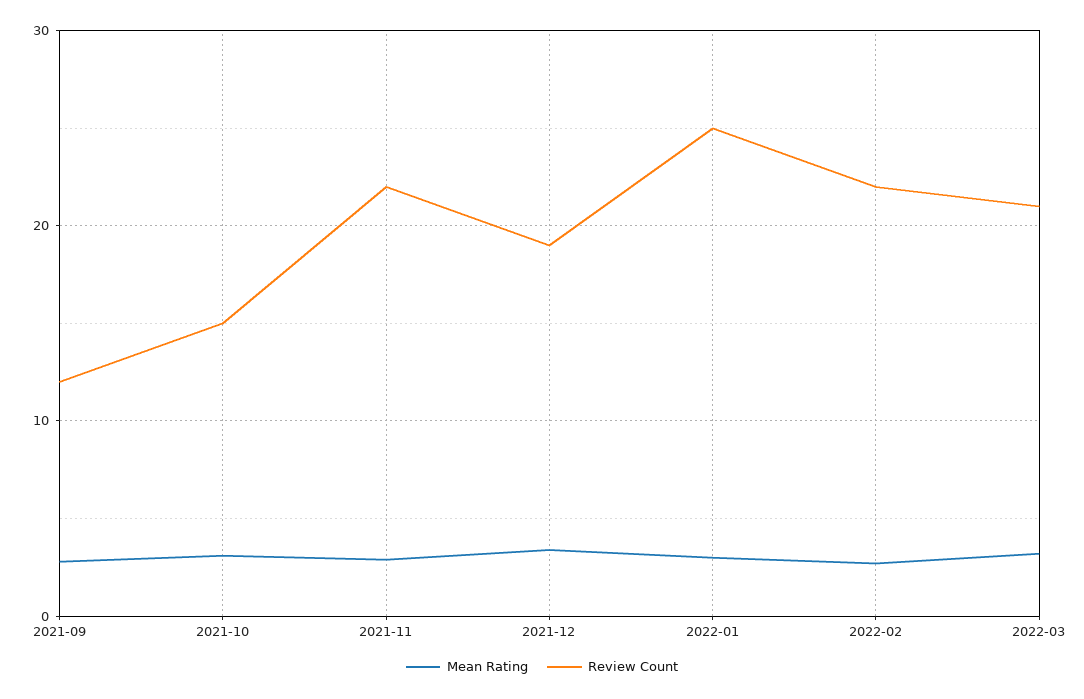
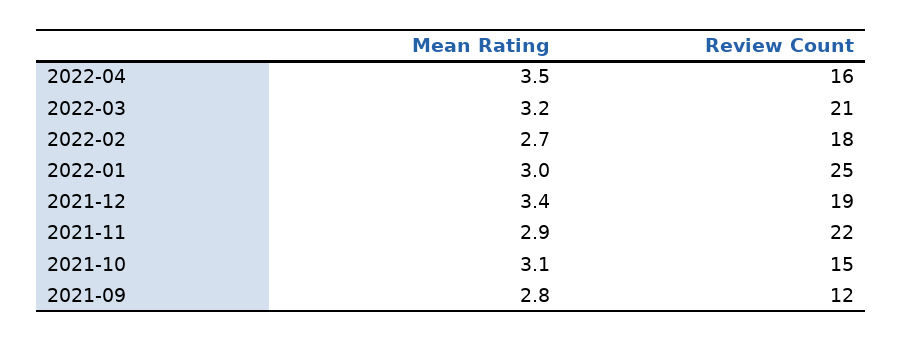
Review Count, 2022-02: 22 -> 18
Mean Rating, 2022-04: none -> 3.5
Review Count, 2022-04: none -> 16

